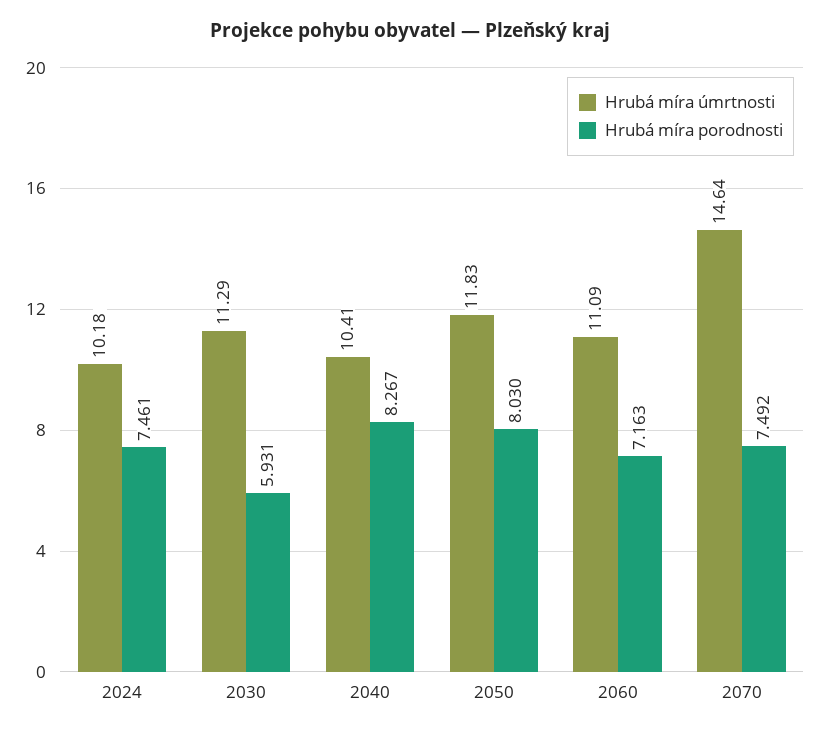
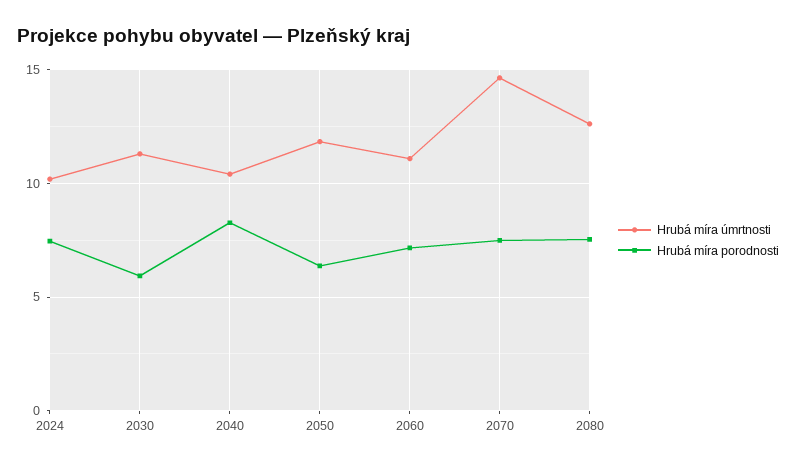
Hrubá míra porodnosti, 2050: 8.03 -> 6.5
Hrubá míra úmrtnosti, 2080: none -> 12.5
Hrubá míra porodnosti, 2080: none -> 7.5

